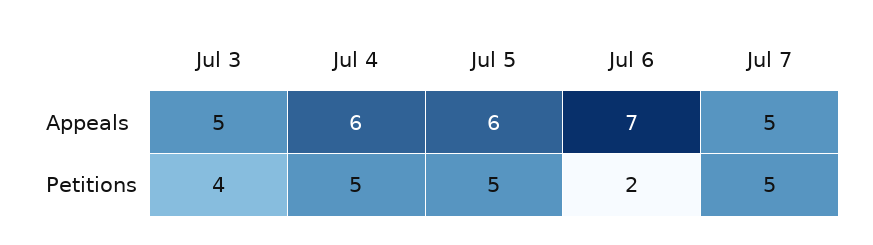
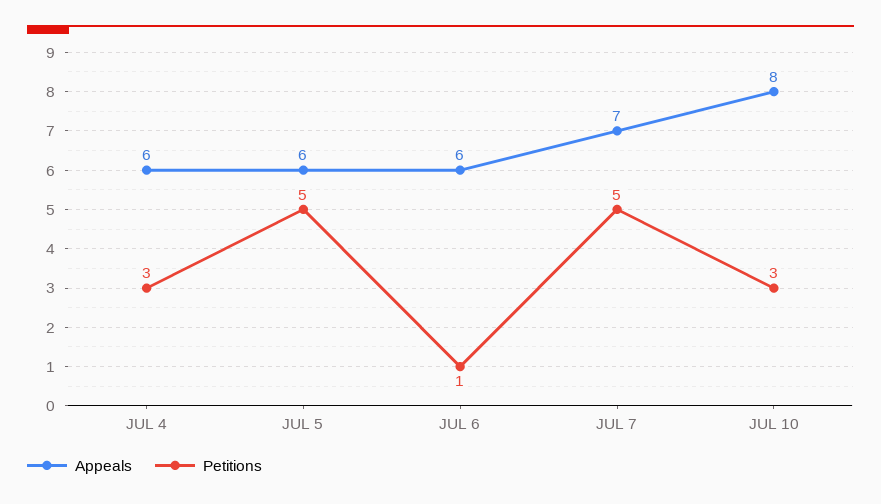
Appeals, Jul 3: 5 -> none
Appeals, Jul 6: 7 -> 6
Appeals, Jul 7: 5 -> 7
Petitions, Jul 3: 4 -> none
Petitions, Jul 4: 5 -> 3
Petitions, Jul 6: 2 -> 1
Appeals, JUL 10: none -> 8
Petitions, JUL 10: none -> 3

